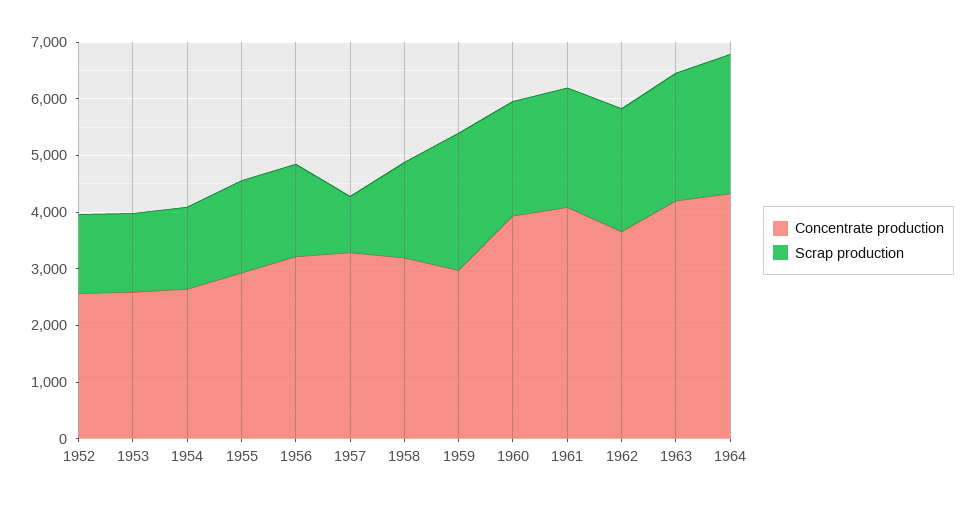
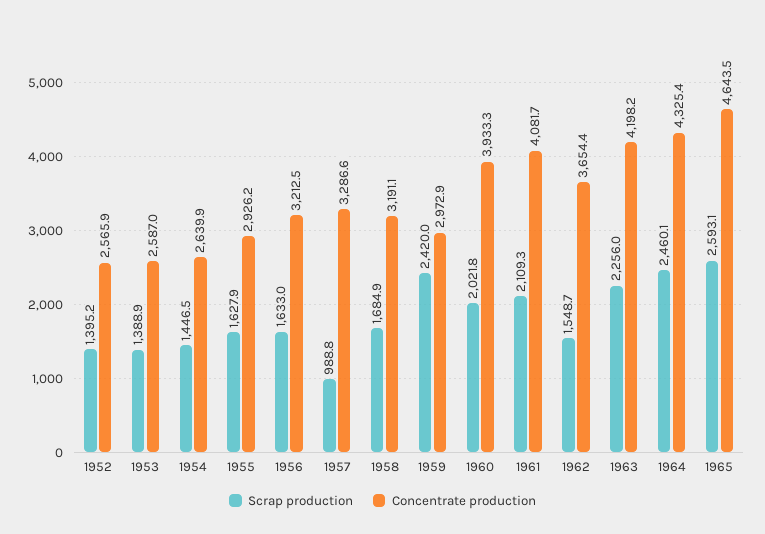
Scrap production, 1962: 2200 -> 1548.7
Scrap production, 1965: none -> 2593.1
Concentrate production, 1965: none -> 4643.5

